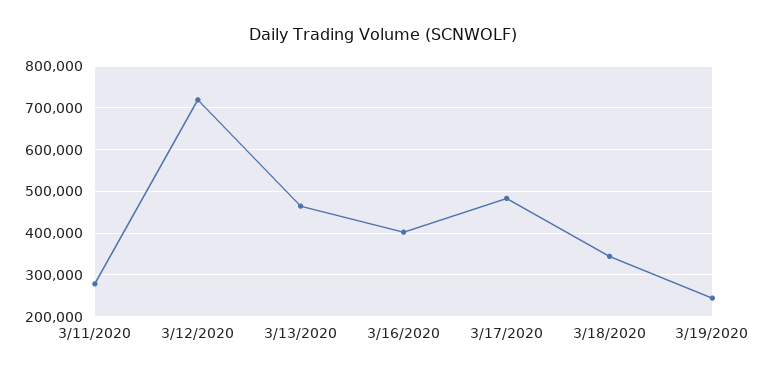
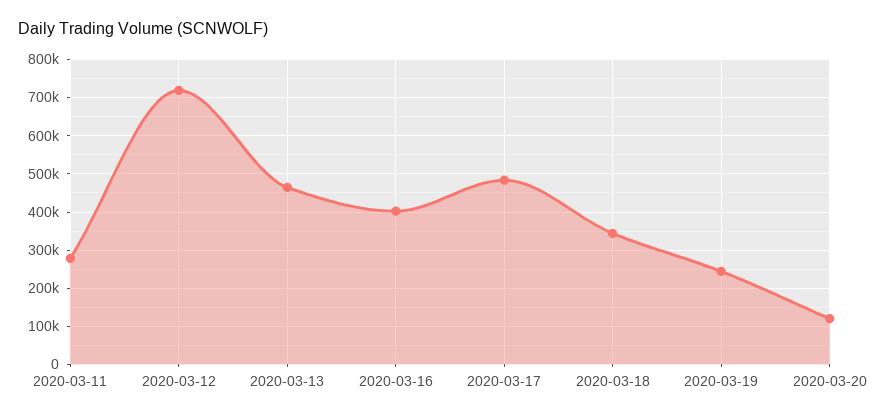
2020-03-20: none -> 120000

